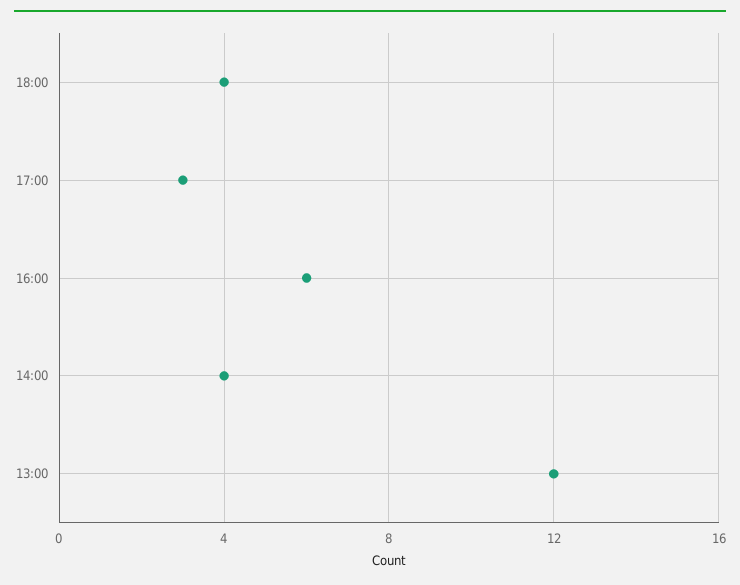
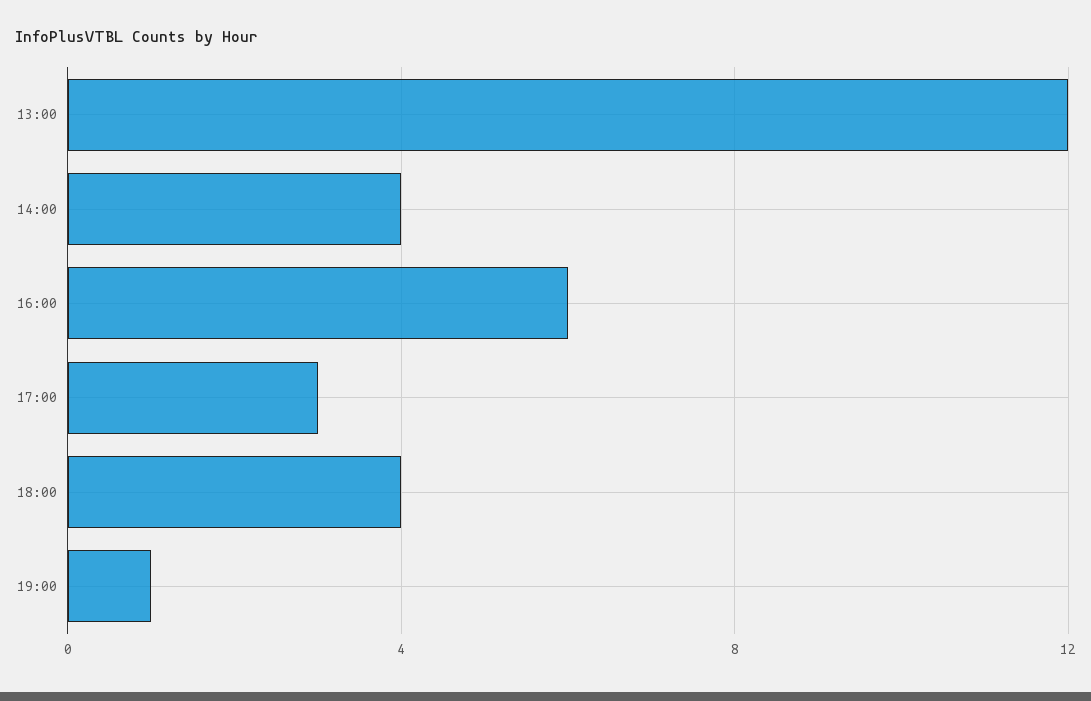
19:00: none -> 1

